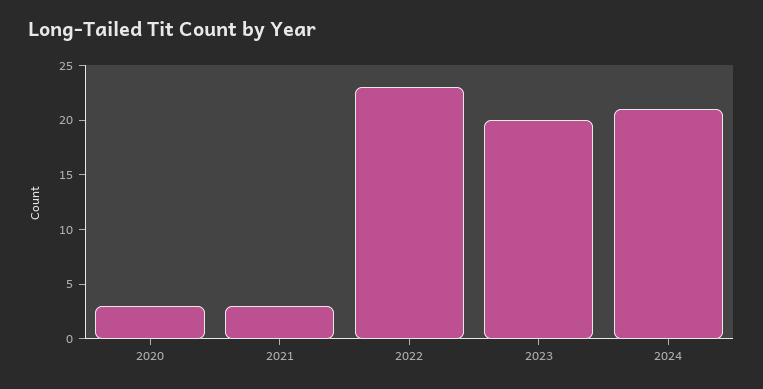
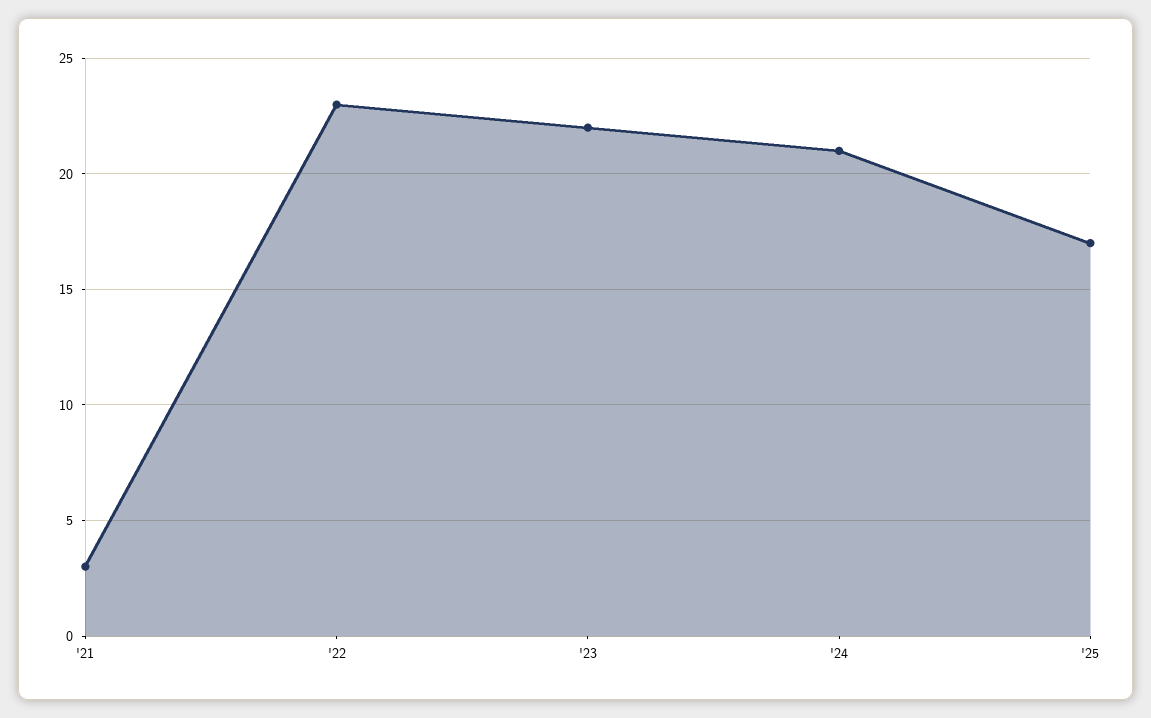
2020: 3 -> none
2023: 20 -> 22
'25: none -> 17

